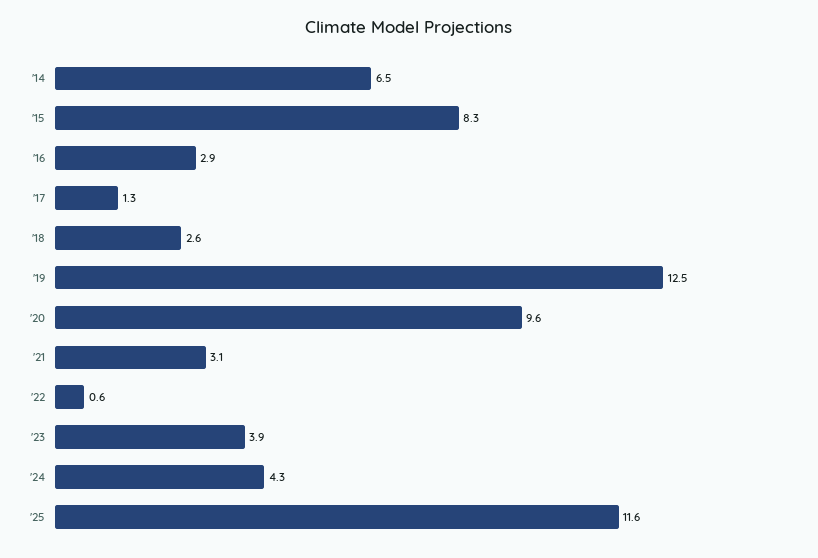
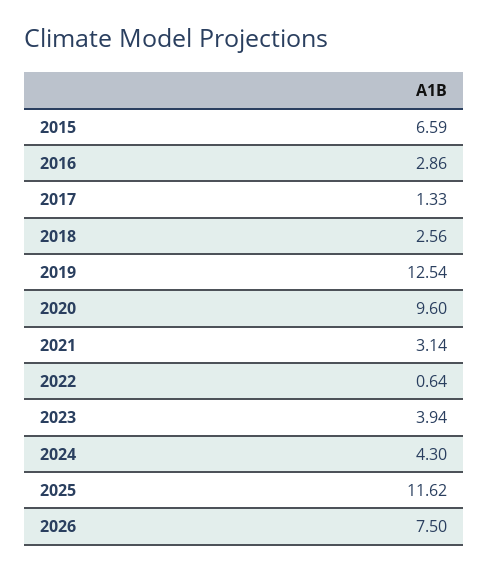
'14: 6.5 -> none
'15: 8.3 -> 6.59
2026: none -> 7.5

